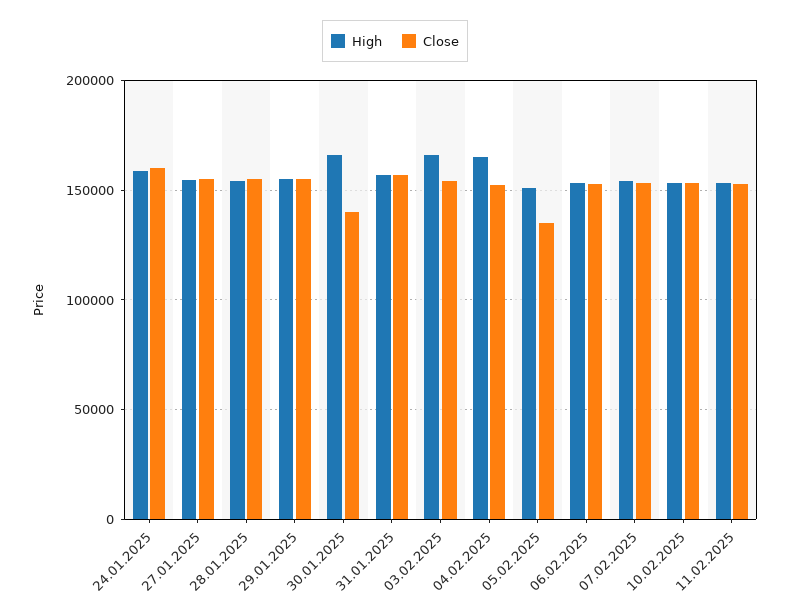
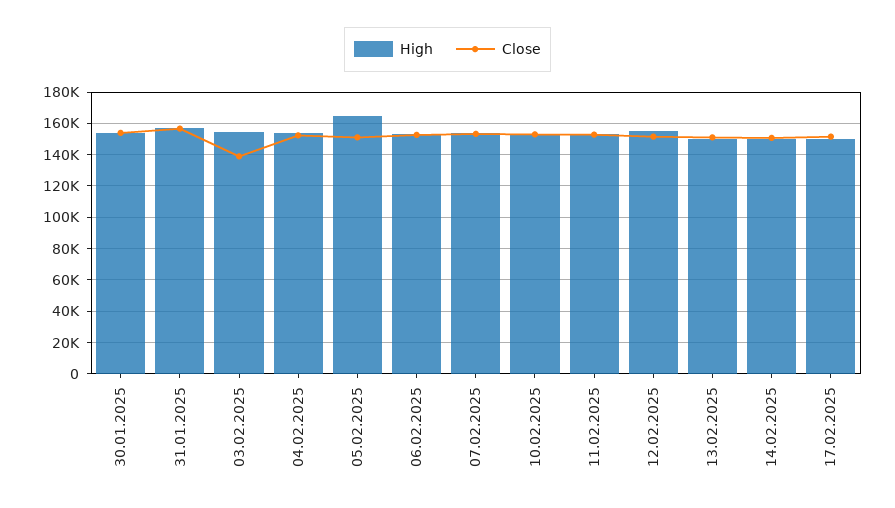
High, 24.01.2025: 160000 -> none
Close, 24.01.2025: 160000 -> none
High, 27.01.2025: 155000 -> none
Close, 27.01.2025: 155000 -> none
High, 28.01.2025: 155000 -> none
Close, 28.01.2025: 155000 -> none
High, 29.01.2025: 155000 -> none
Close, 29.01.2025: 155000 -> none
High, 30.01.2025: 165000 -> 155000
Close, 30.01.2025: 140000 -> 155000
High, 03.02.2025: 165000 -> 155000
Close, 03.02.2025: 155000 -> 140000
High, 04.02.2025: 165000 -> 155000
High, 05.02.2025: 150000 -> 165000
Close, 05.02.2025: 135000 -> 150000
High, 12.02.2025: none -> 155000
Close, 12.02.2025: none -> 150000
High, 13.02.2025: none -> 150000
Close, 13.02.2025: none -> 150000
High, 14.02.2025: none -> 150000
Close, 14.02.2025: none -> 150000
High, 17.02.2025: none -> 150000
Close, 17.02.2025: none -> 150000

